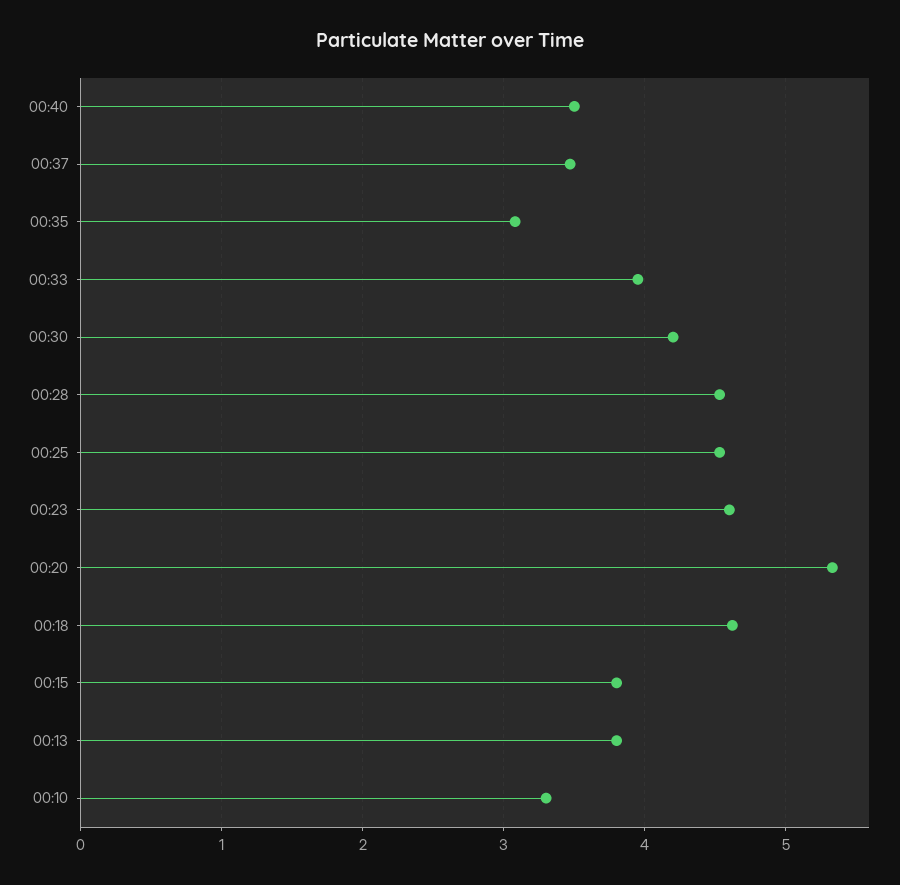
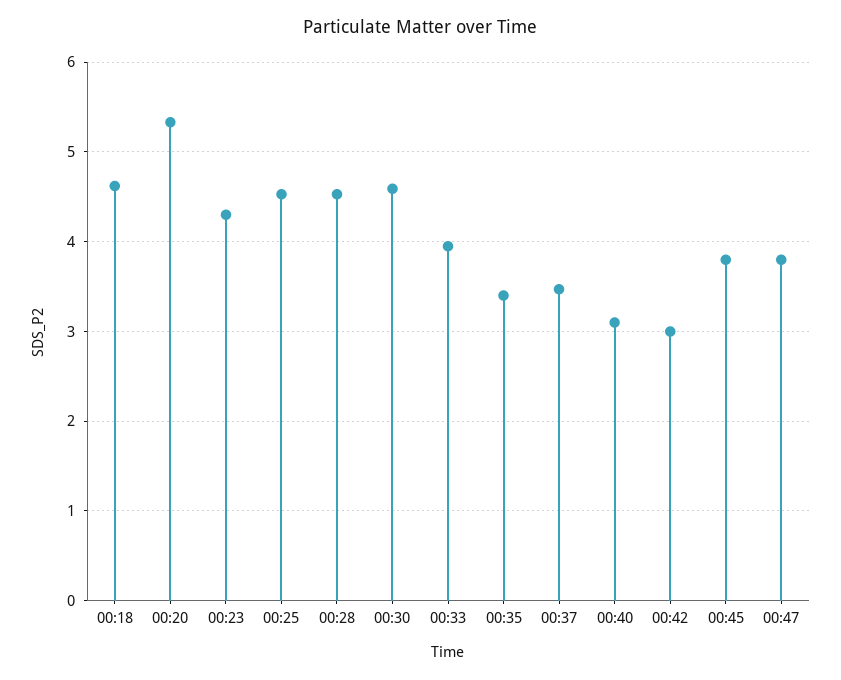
00:40: 3.5 -> 3.1
00:35: 3.1 -> 3.4
00:30: 4.2 -> 4.6
00:23: 4.6 -> 4.3
00:15: 3.8 -> none
00:13: 3.8 -> none
00:10: 3.3 -> none
00:42: none -> 3
00:45: none -> 3.8
00:47: none -> 3.8

